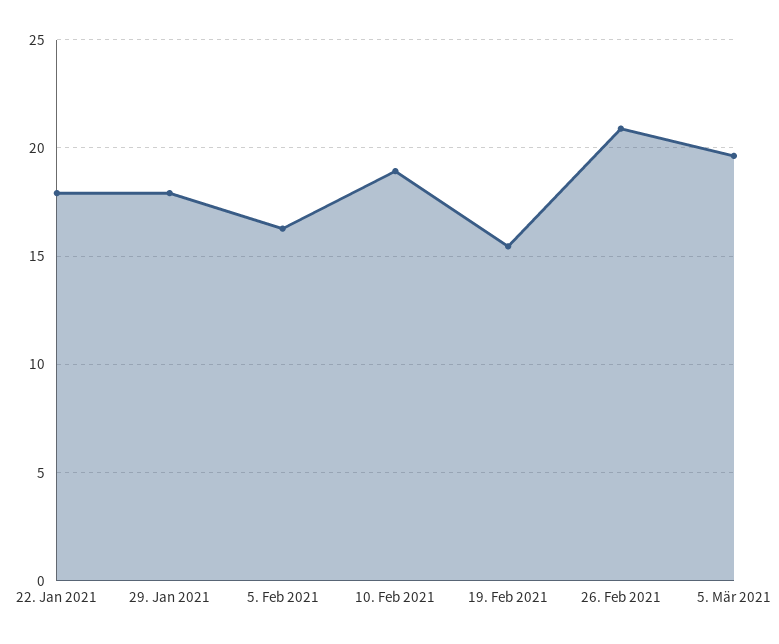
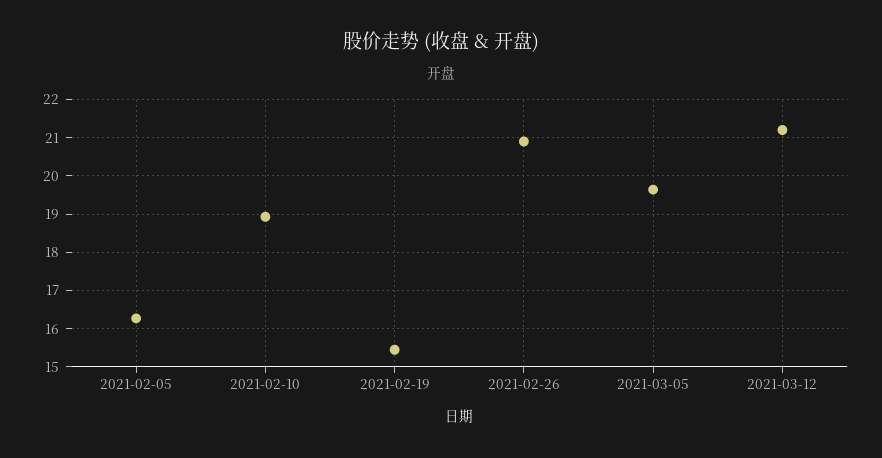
22. Jan 2021: 18 -> none
29. Jan 2021: 18 -> none
2021-03-12: none -> 21.2

